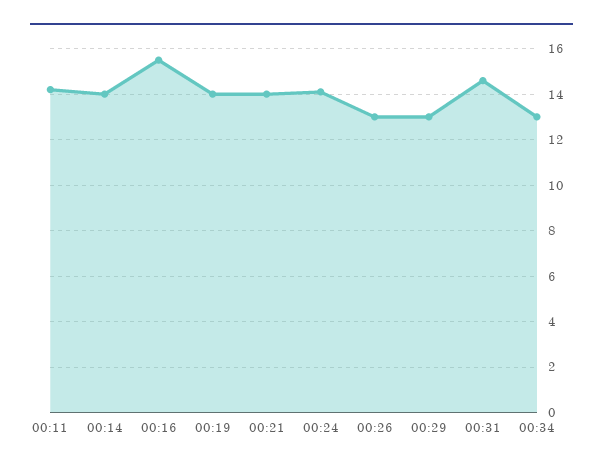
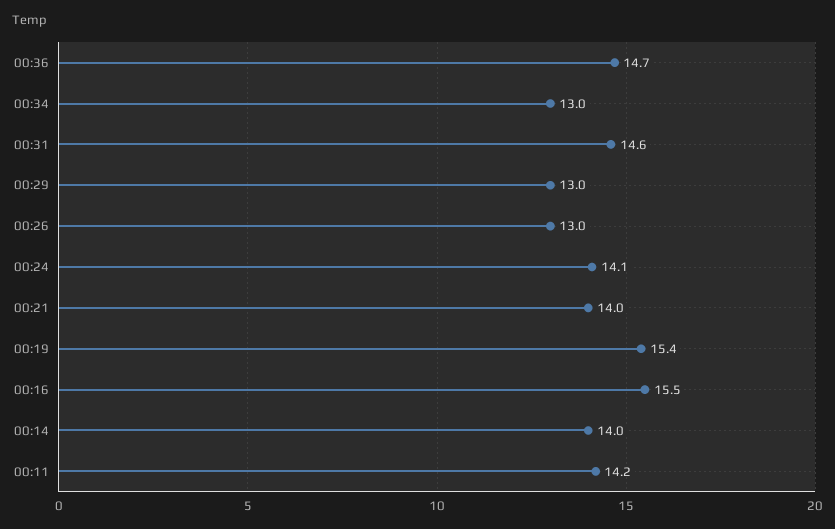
00:19: 14 -> 15.4
00:36: none -> 14.7

